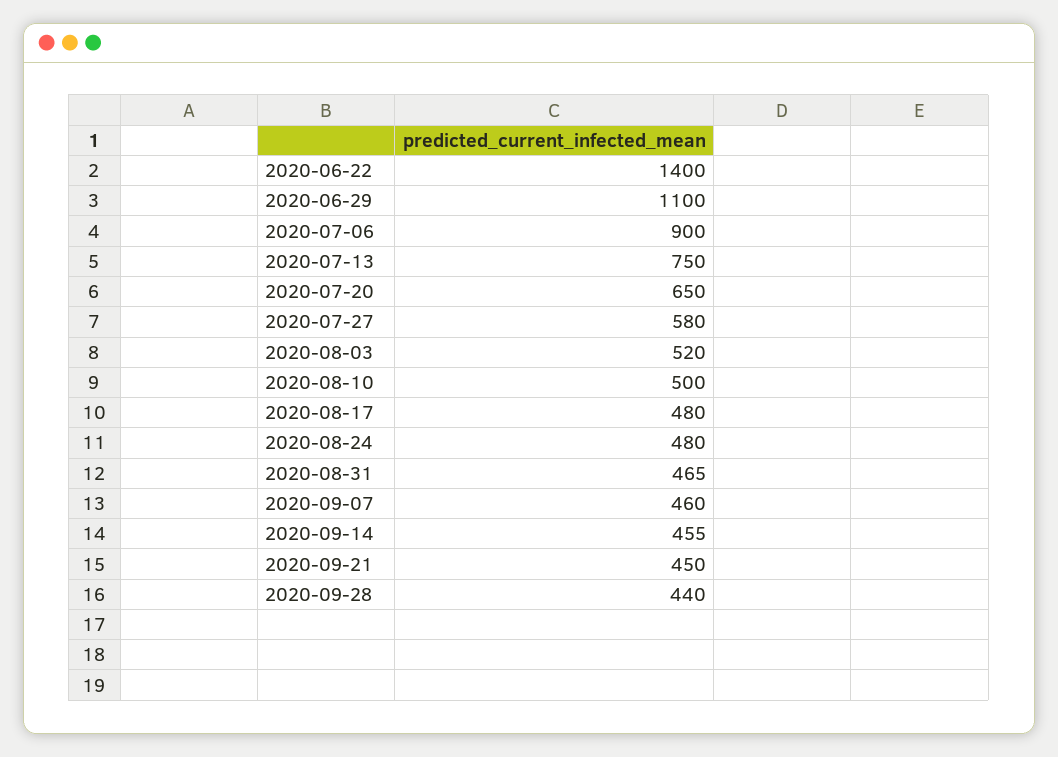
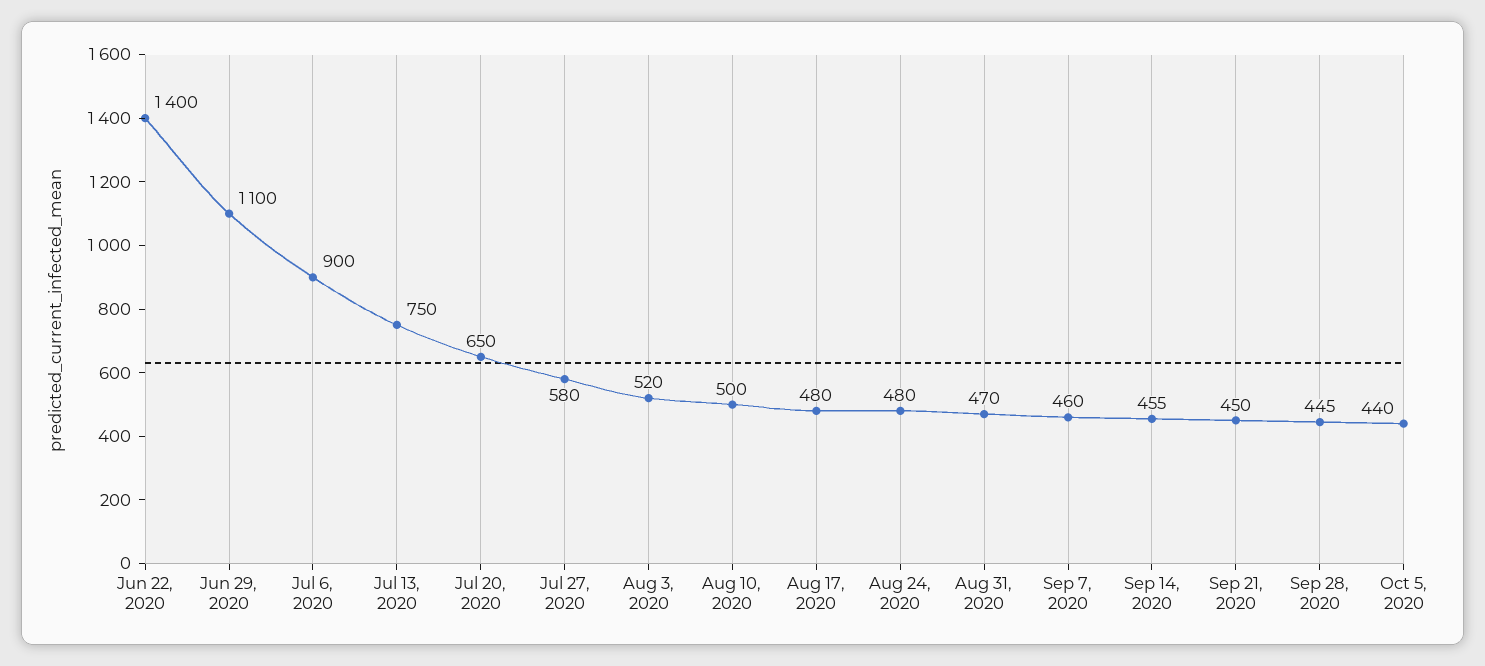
2020-08-31: 465 -> 470
2020-09-28: 440 -> 445
Oct 5, 2020: none -> 440

